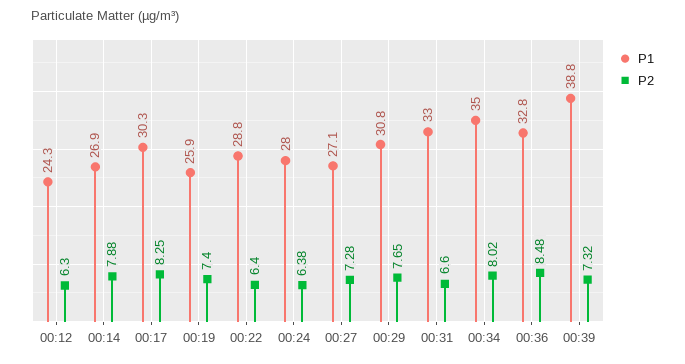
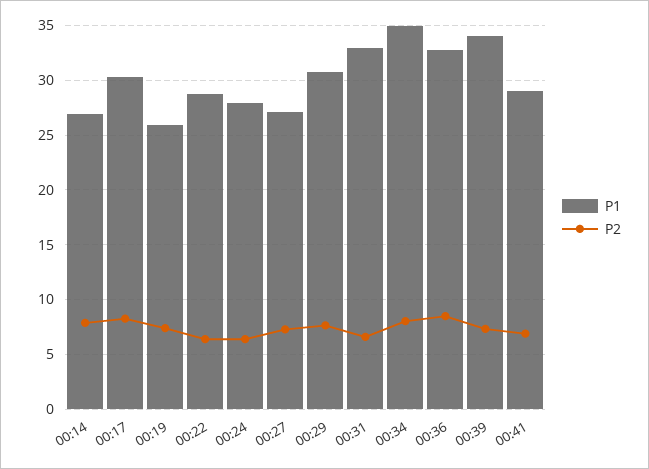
P1, 00:12: 24.3 -> none
P2, 00:12: 6.3 -> none
P1, 00:39: 38.8 -> 34
P1, 00:41: none -> 29
P2, 00:41: none -> 7

